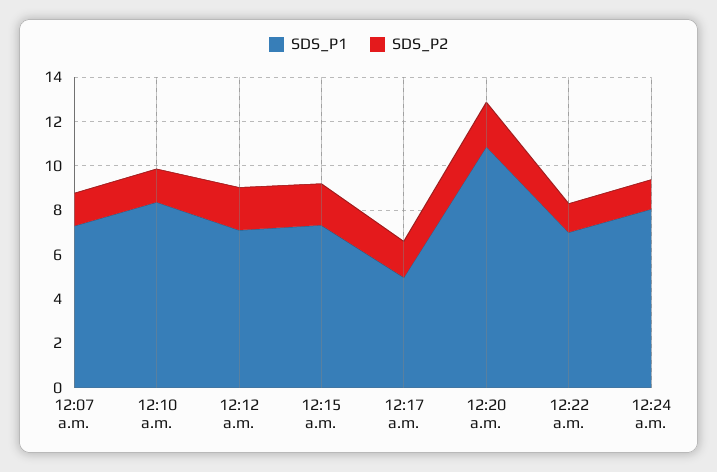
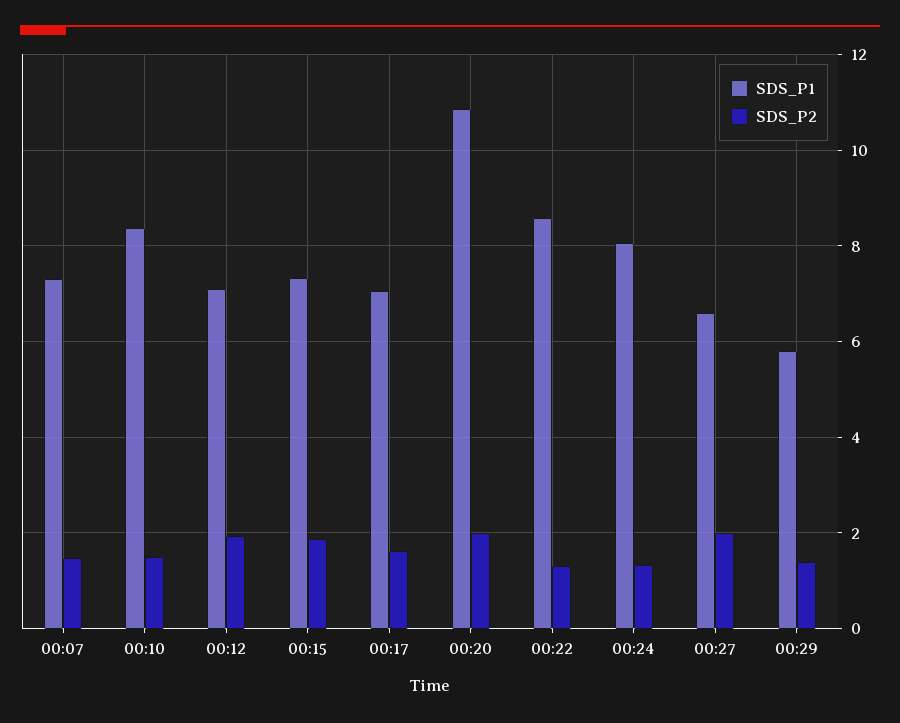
SDS_P1, 12:17 a.m.: 5 -> 7
SDS_P1, 12:22 a.m.: 7 -> 8.6
SDS_P1, 00:27: none -> 6.6
SDS_P2, 00:27: none -> 2
SDS_P1, 00:29: none -> 5.8
SDS_P2, 00:29: none -> 1.4

